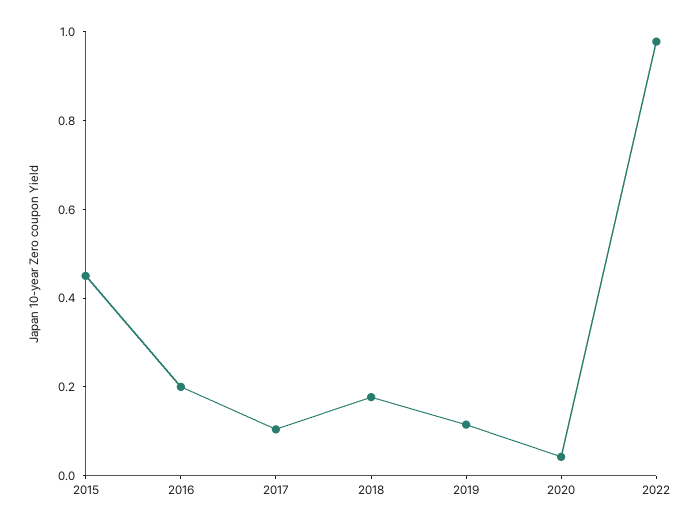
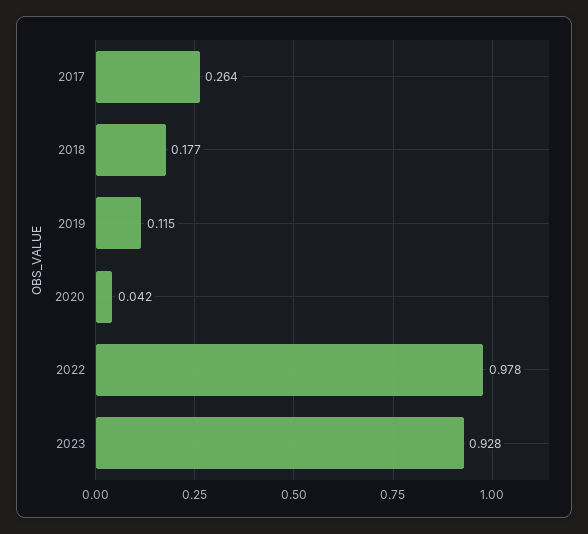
2015: 0.45 -> none
2016: 0.2 -> none
2017: 0.1 -> 0.264
2023: none -> 0.928

